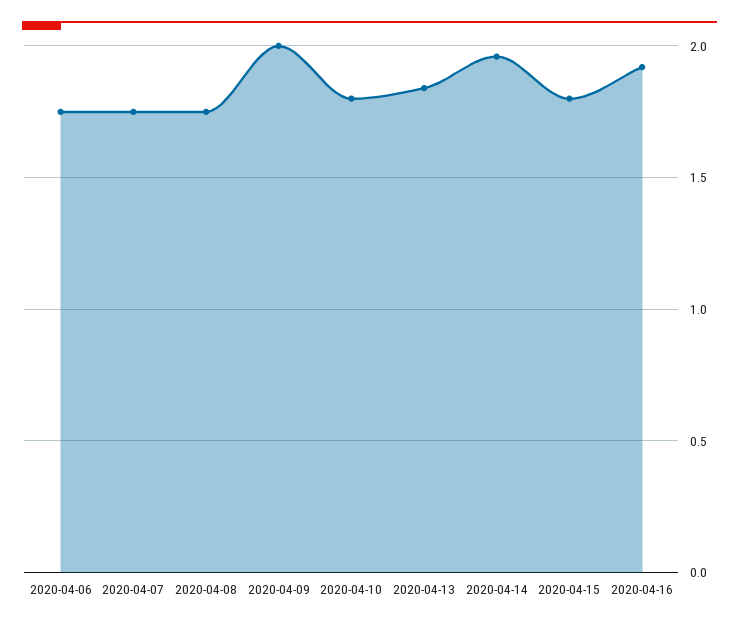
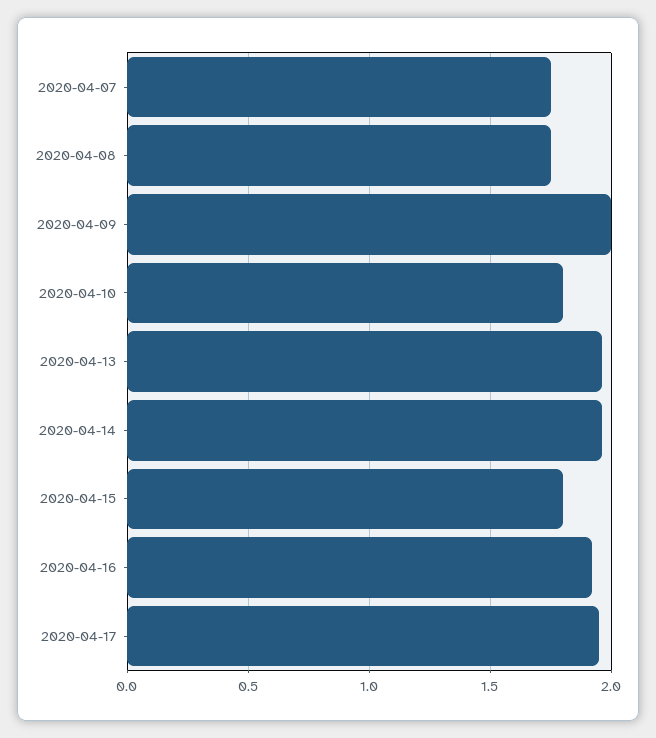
2020-04-06: 1.75 -> none
2020-04-13: 1.85 -> 1.95
2020-04-17: none -> 1.95

